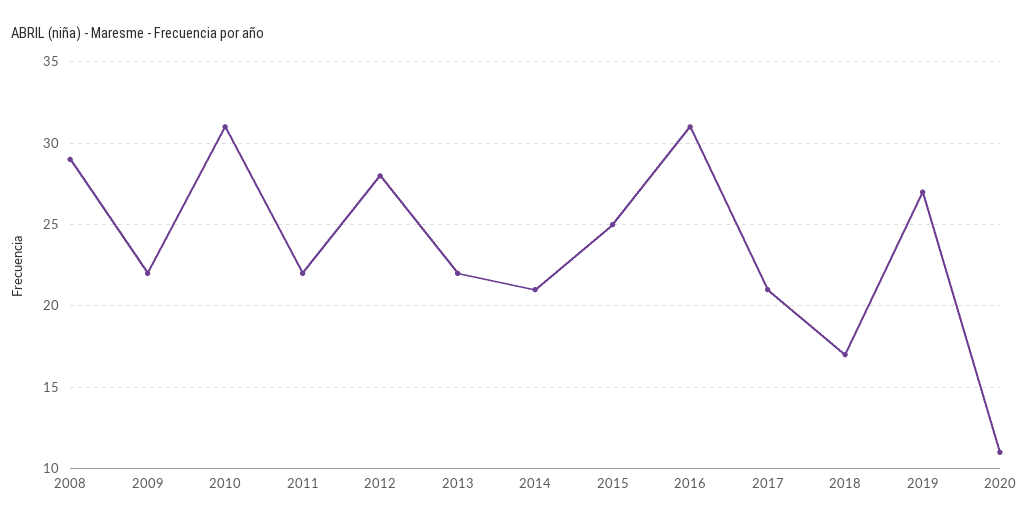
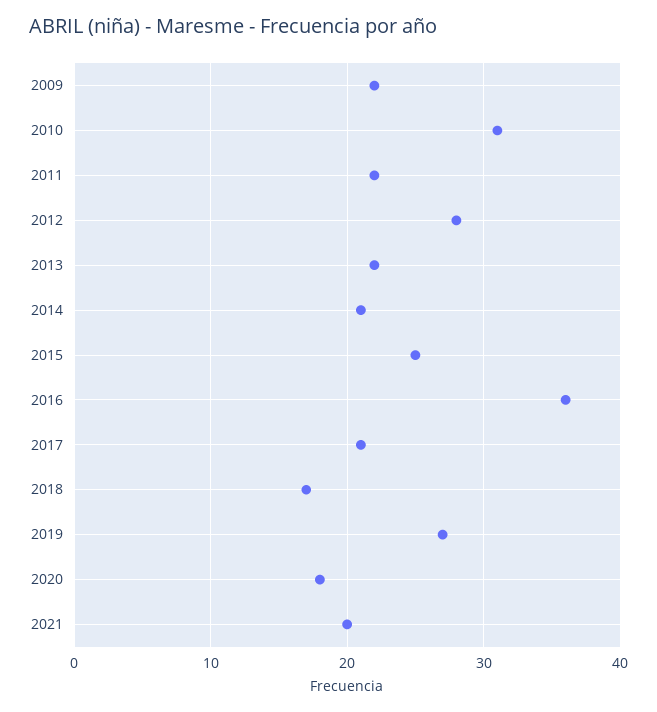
2008: 29 -> none
2016: 31 -> 36
2020: 11 -> 18
2021: none -> 20

